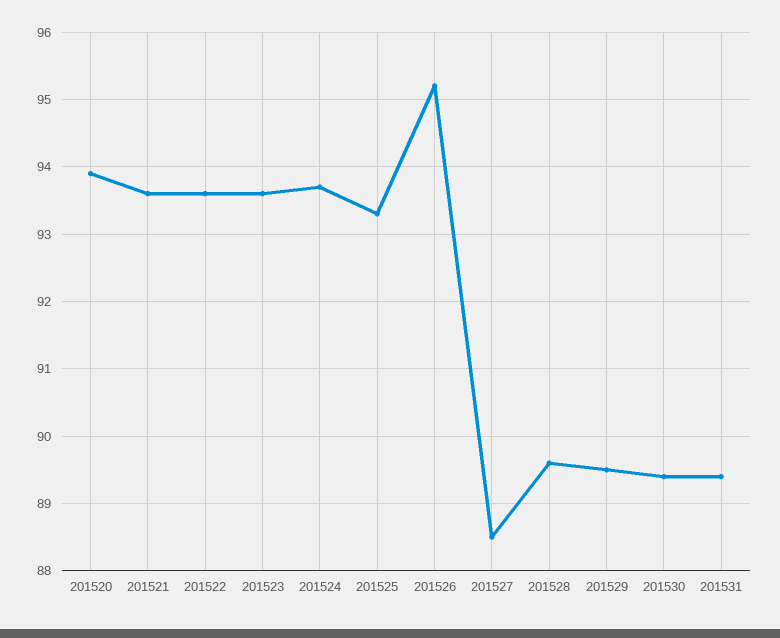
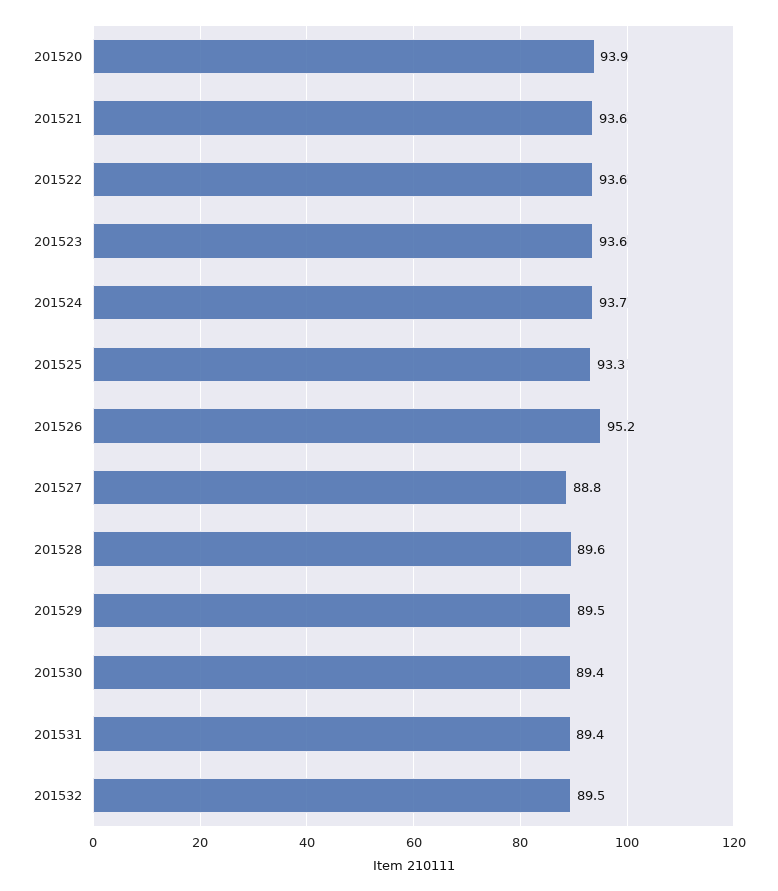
201527: 88.5 -> 88.8
201532: none -> 89.5

